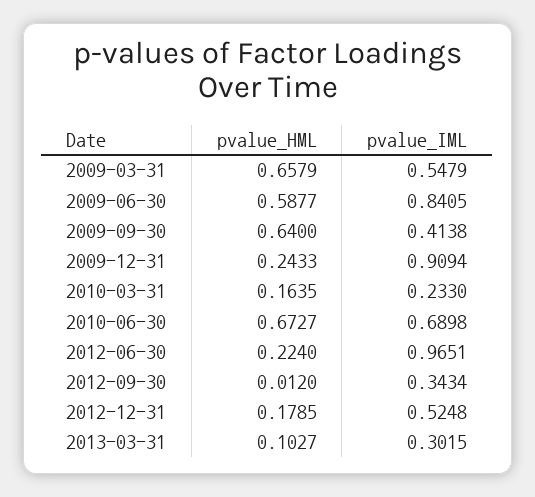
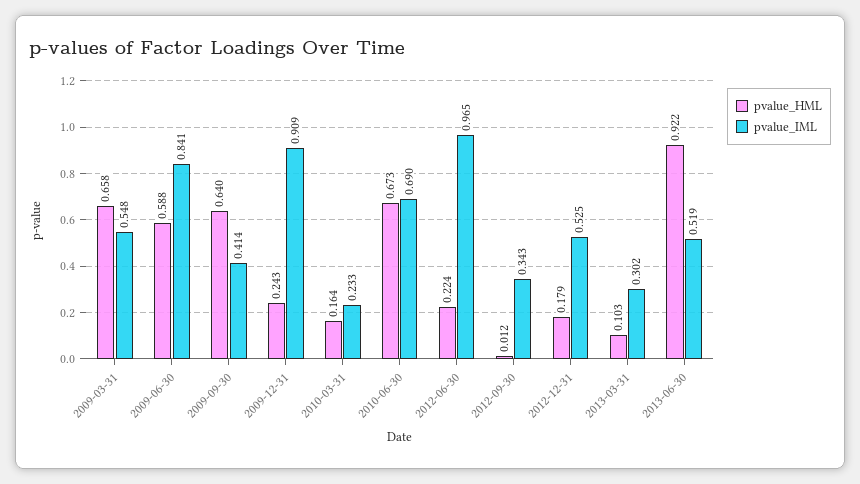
pvalue_HML, 2013-06-30: none -> 0.922
pvalue_IML, 2013-06-30: none -> 0.519

